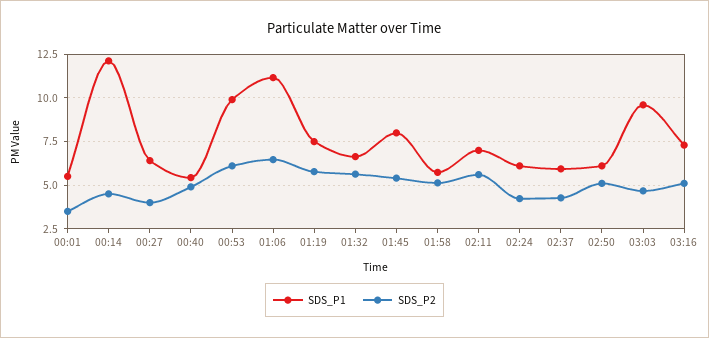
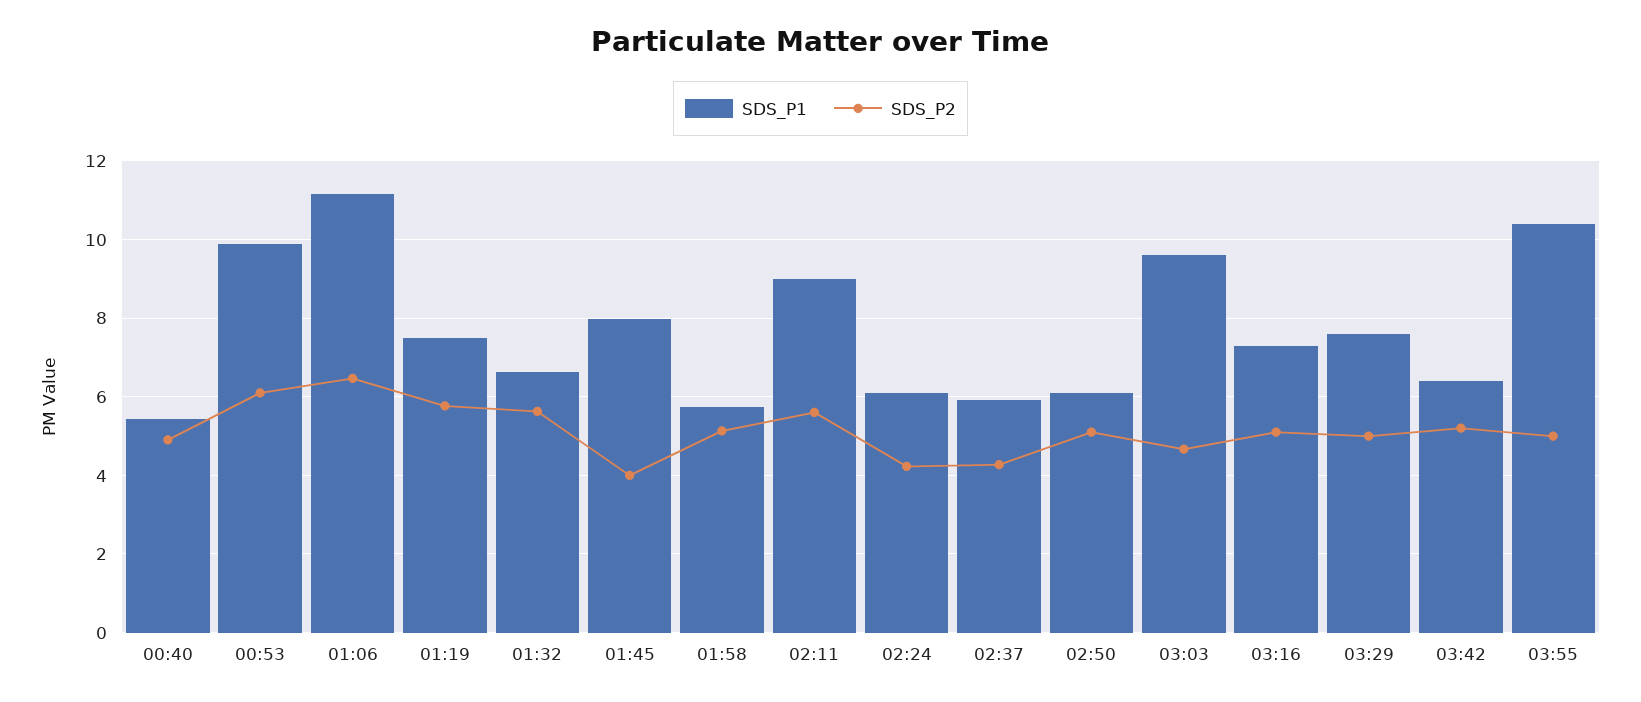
SDS_P1, 00:01: 5.5 -> none
SDS_P2, 00:01: 3.5 -> none
SDS_P1, 00:14: 12 -> none
SDS_P2, 00:14: 4.5 -> none
SDS_P1, 00:27: 6.5 -> none
SDS_P2, 00:27: 4 -> none
SDS_P2, 01:45: 5.5 -> 4
SDS_P1, 02:11: 7 -> 9
SDS_P1, 03:29: none -> 7.6
SDS_P2, 03:29: none -> 5
SDS_P1, 03:42: none -> 6.4
SDS_P2, 03:42: none -> 5.2
SDS_P1, 03:55: none -> 10.4
SDS_P2, 03:55: none -> 5

